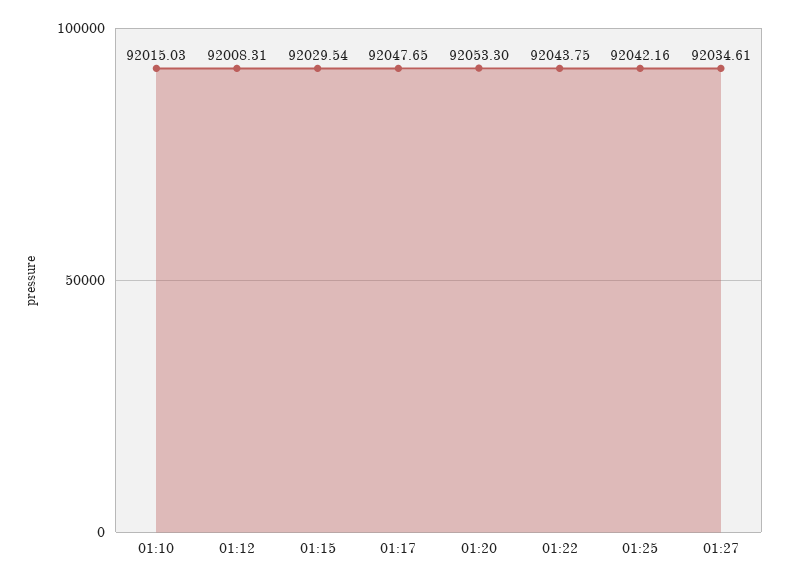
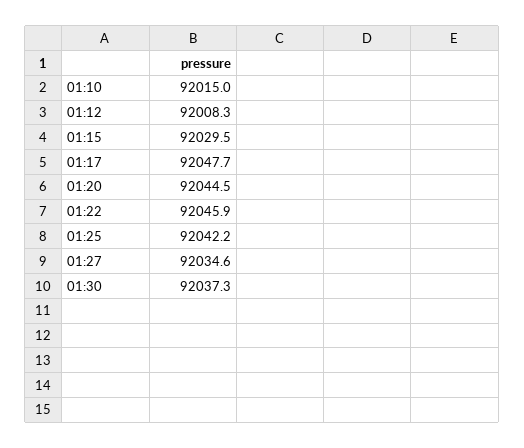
01:20: 92053.3 -> 92044.5
01:22: 92043.75 -> 92045.9
01:30: none -> 92037.3

